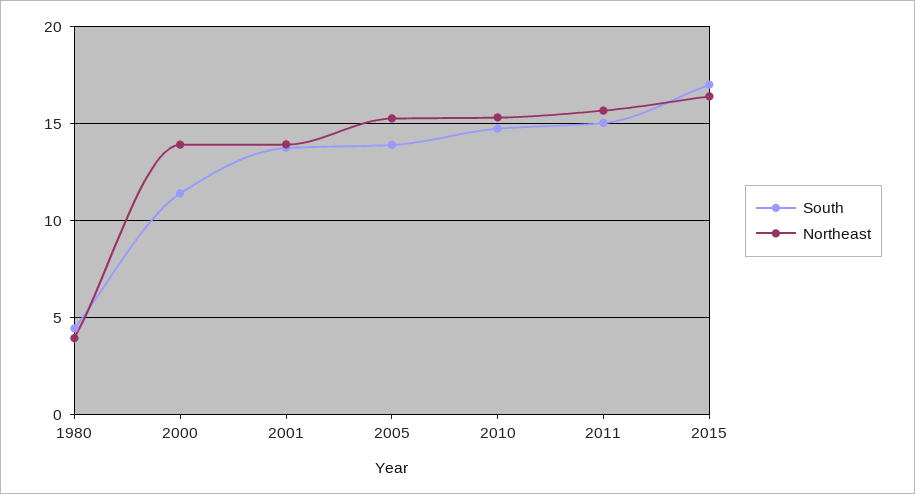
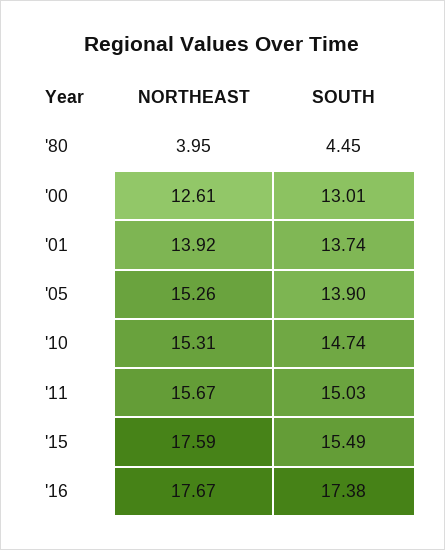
South, 2000: 11.5 -> 13.01
Northeast, 2000: 14 -> 12.61
South, 2015: 17 -> 15.49
Northeast, 2015: 16.5 -> 17.59
Northeast, '16: none -> 17.67
South, '16: none -> 17.38

